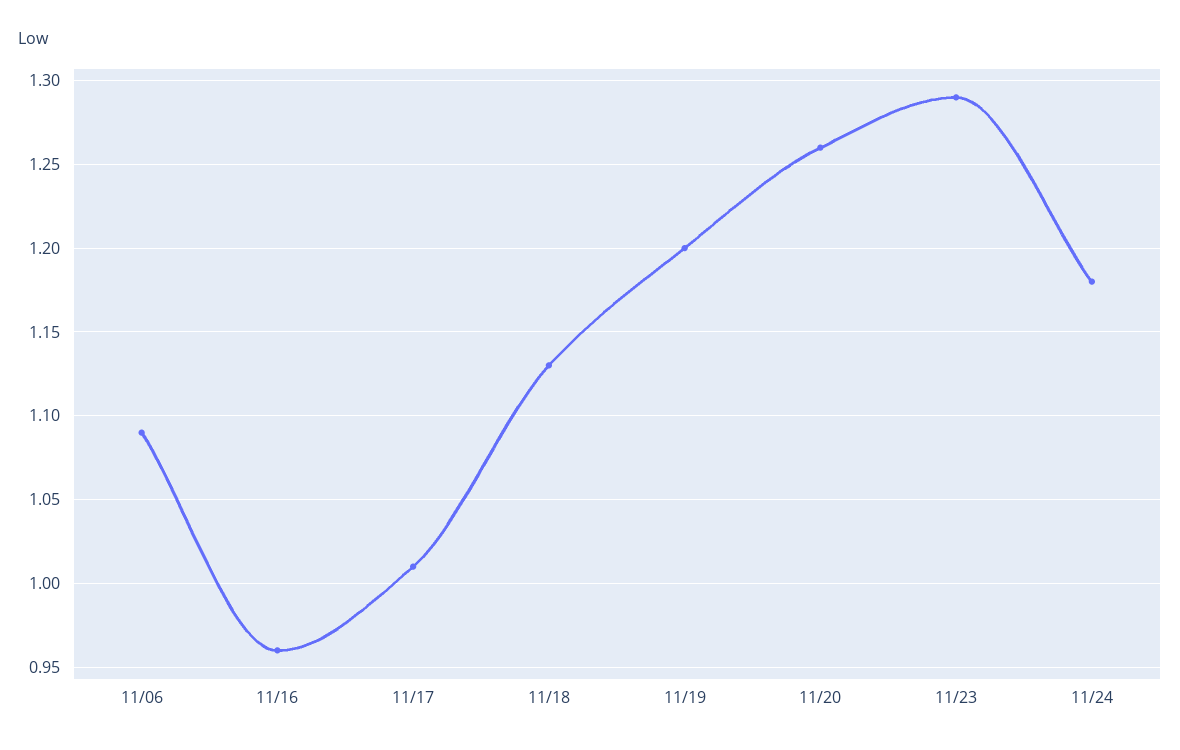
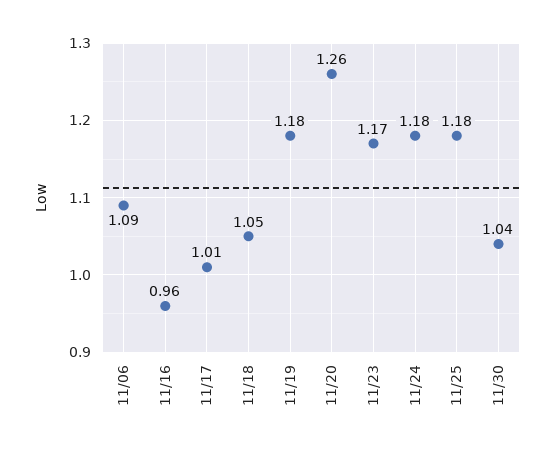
11/18: 1.13 -> 1.05
11/19: 1.2 -> 1.18
11/23: 1.29 -> 1.17
11/25: none -> 1.18
11/30: none -> 1.04

